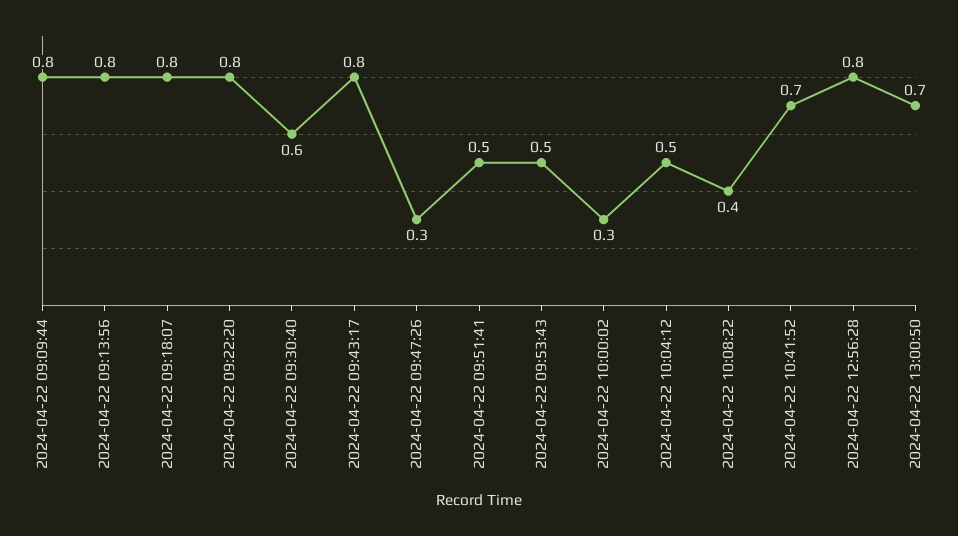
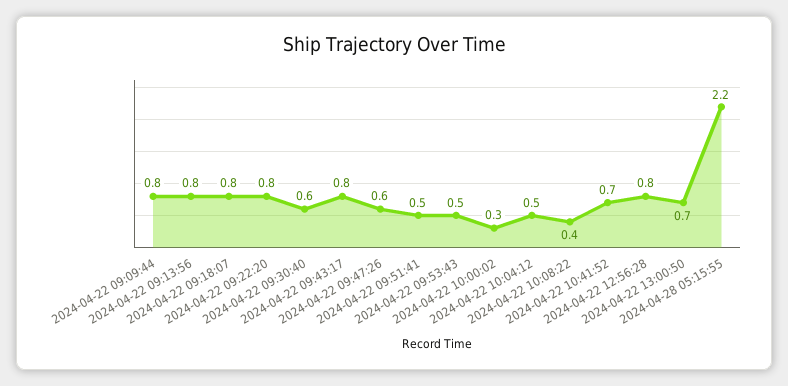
2024-04-22 09:47:26: 0.3 -> 0.6
2024-04-28 05:15:55: none -> 2.2

